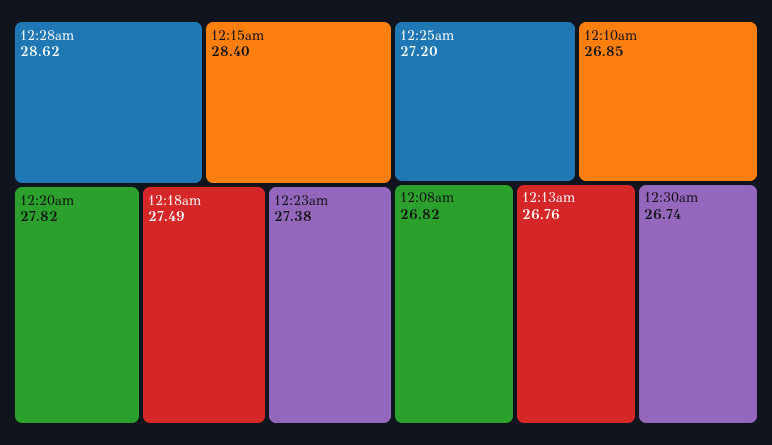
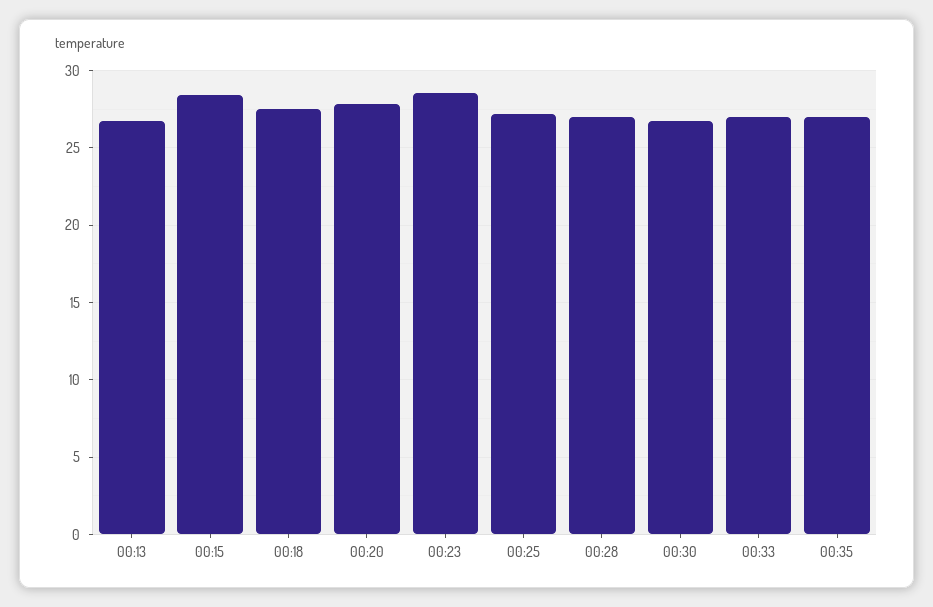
12:28am: 28.62 -> 27
12:23am: 27.38 -> 28.5
12:10am: 26.85 -> none
12:08am: 26.82 -> none
00:33: none -> 27
00:35: none -> 27

